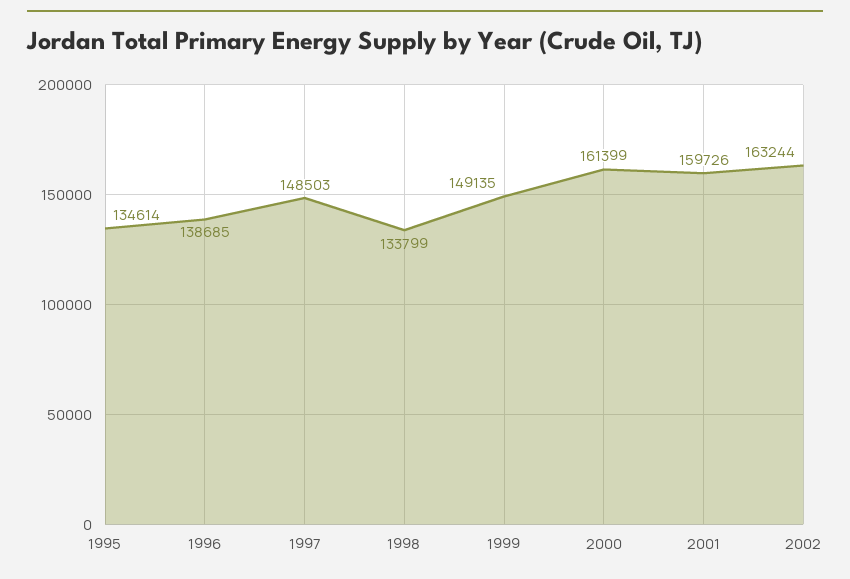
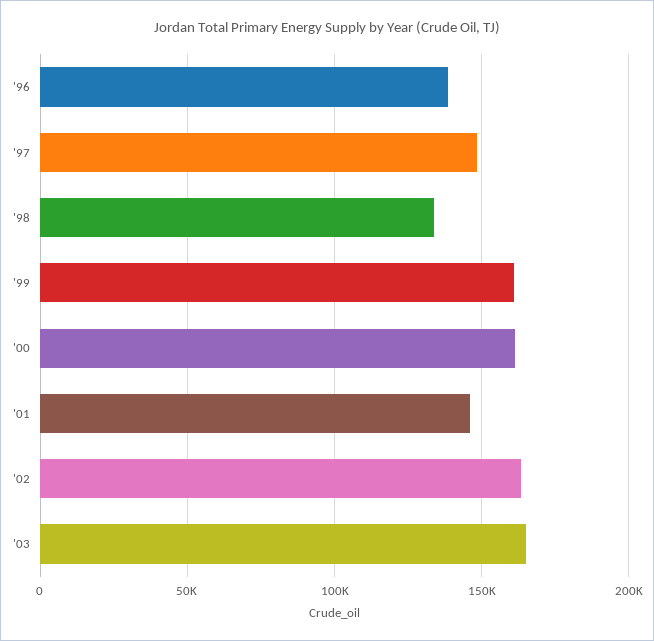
1995: 134614 -> none
1999: 149135 -> 160000
2001: 159726 -> 145000
'03: none -> 165000

